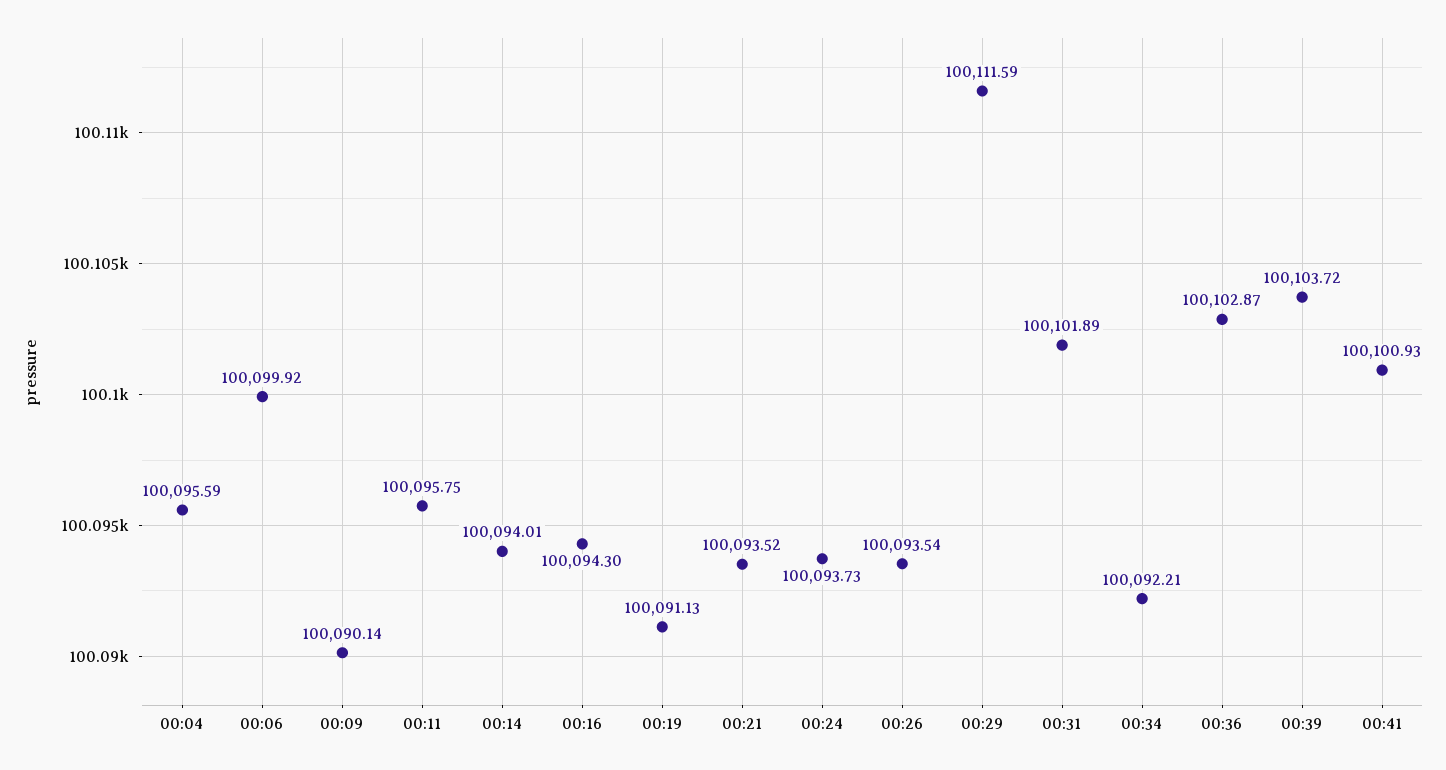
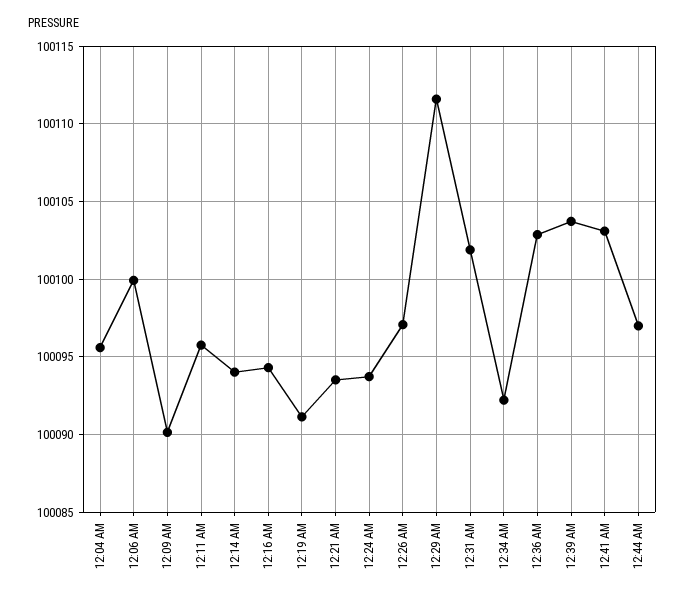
00:26: 100093.54 -> 100097
00:41: 100100.93 -> 100103
12:44 AM: none -> 100097

